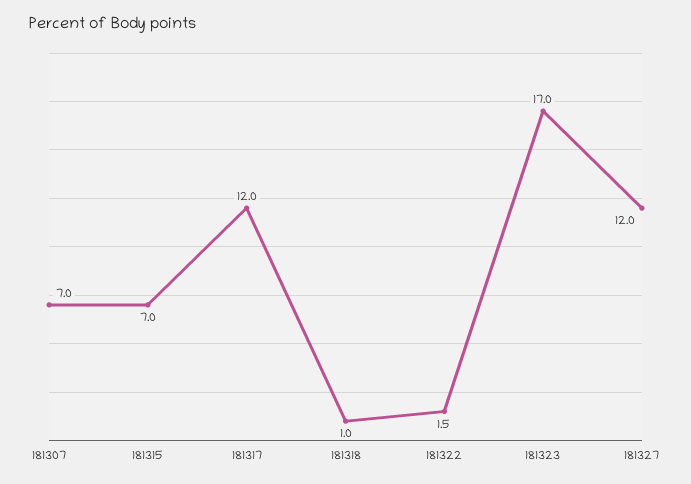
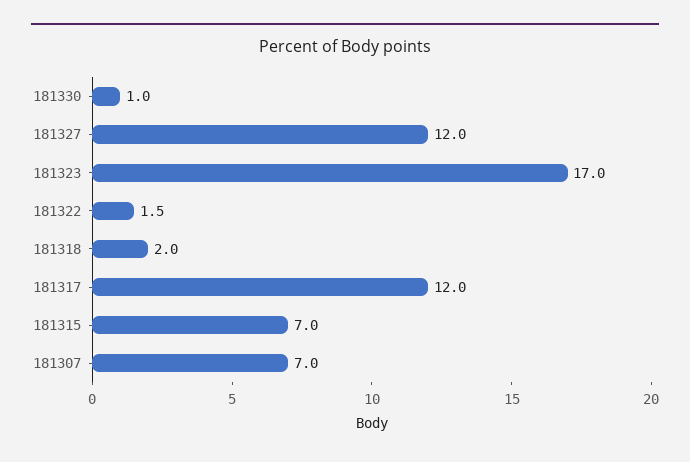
181318: 1 -> 2
181330: none -> 1

